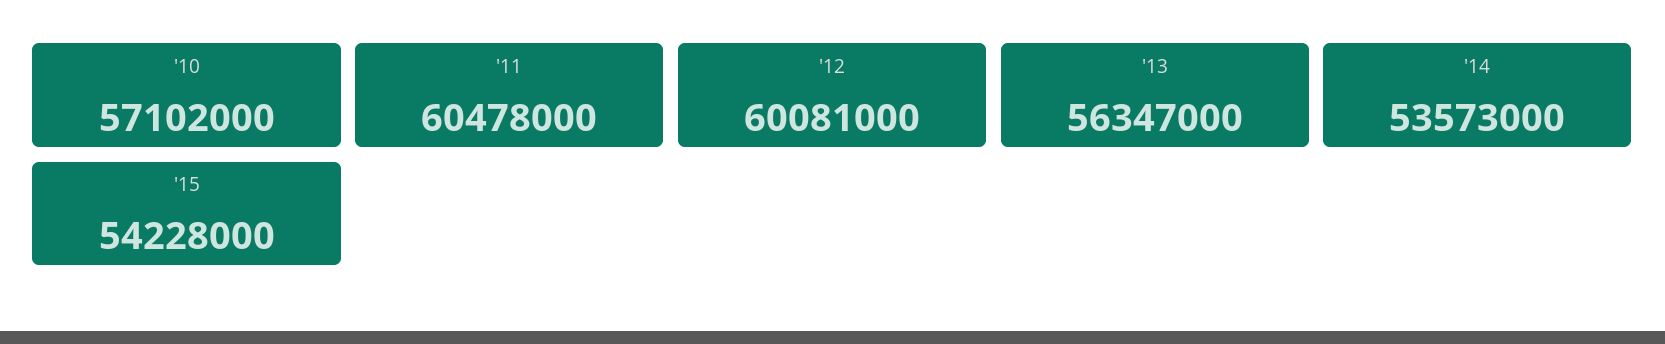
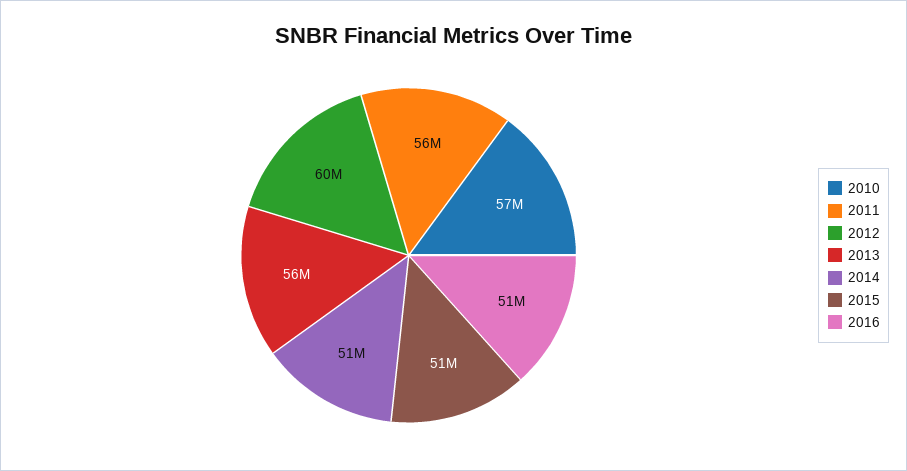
'11: 60478000 -> 56000000
'14: 53573000 -> 51000000
'15: 54228000 -> 51000000
2016: none -> 51000000

